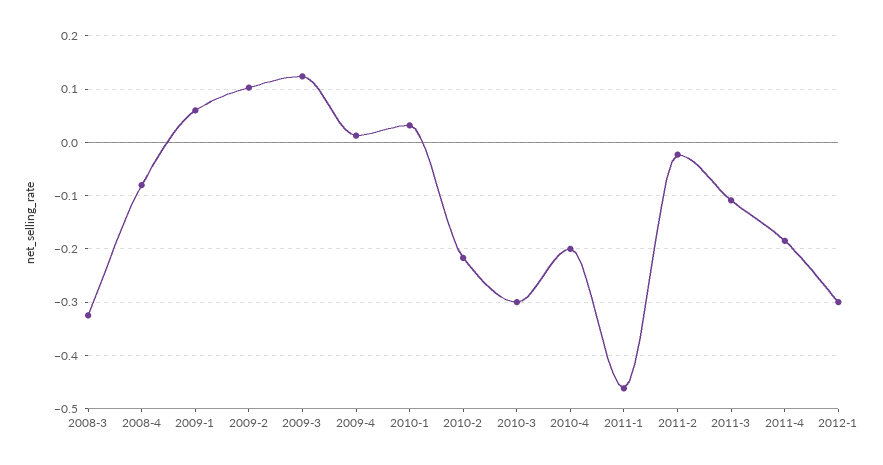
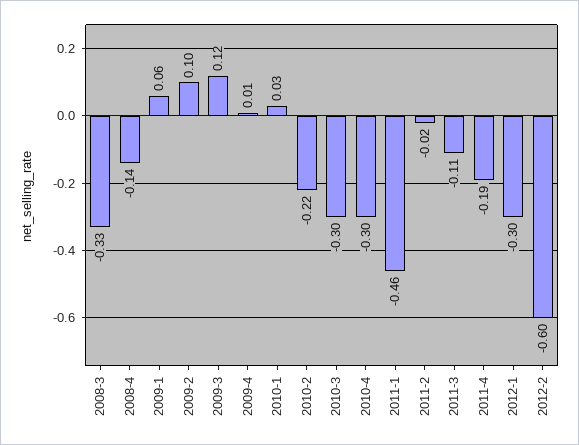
2008-4: -0.08 -> -0.14
2010-4: -0.2 -> -0.3
2012-2: none -> -0.6

